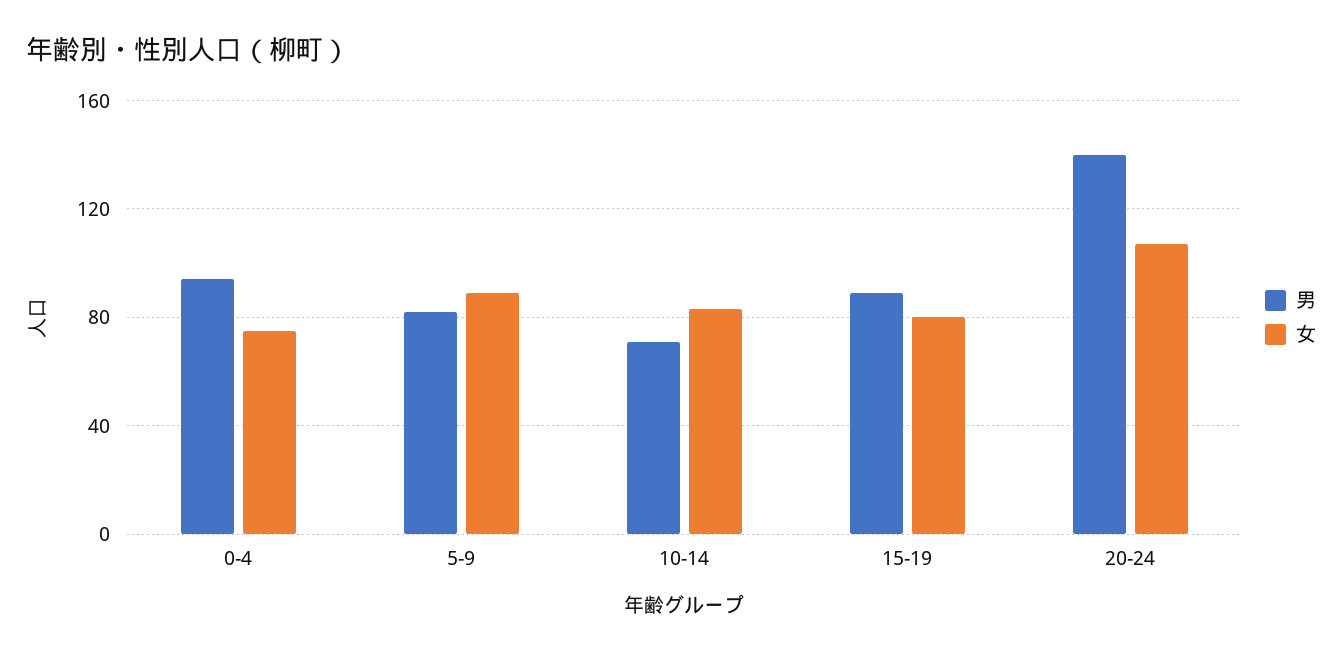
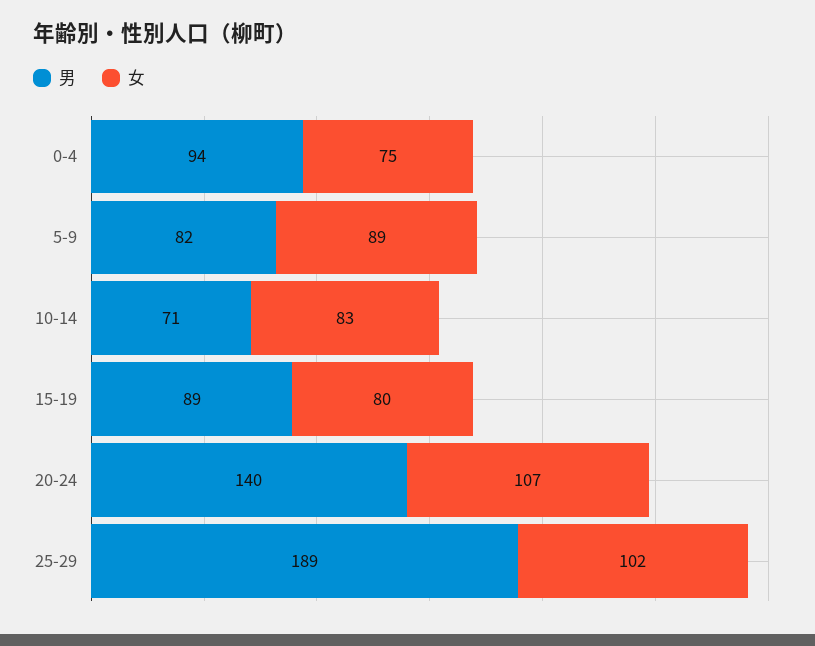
男, 25-29: none -> 189
女, 25-29: none -> 102

